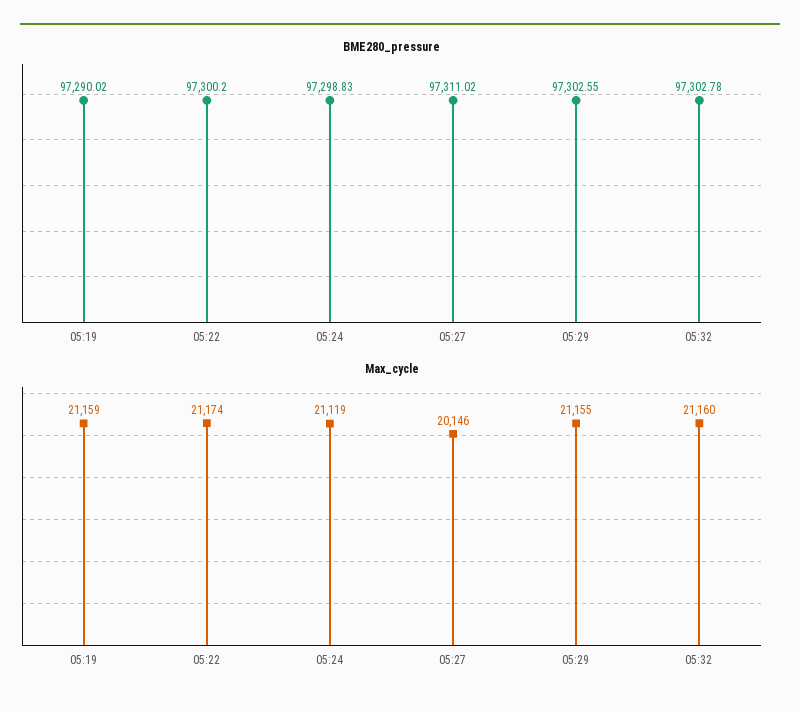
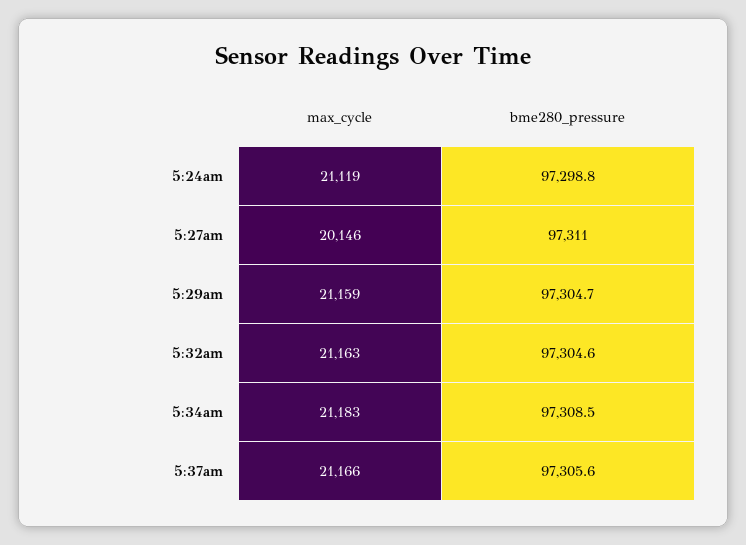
BME280_pressure, 05:19: 97290.02 -> none
BME280_pressure, 05:22: 97300.2 -> none
BME280_pressure, 05:29: 97302.55 -> 97304.7
BME280_pressure, 05:32: 97302.78 -> 97304.6
Max_cycle, 05:19: 21159 -> none
Max_cycle, 05:22: 21174 -> none
Max_cycle, 05:29: 21155 -> 21159
Max_cycle, 05:32: 21160 -> 21163
Max_cycle, 5:34am: none -> 21183
BME280_pressure, 5:34am: none -> 97308.5
Max_cycle, 5:37am: none -> 21166
BME280_pressure, 5:37am: none -> 97305.6

